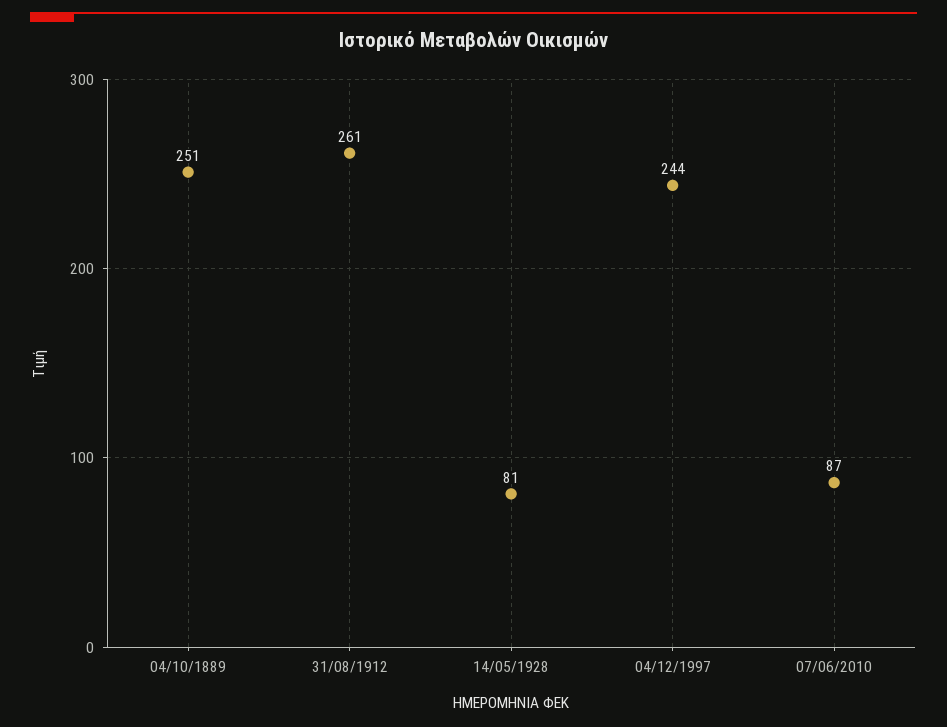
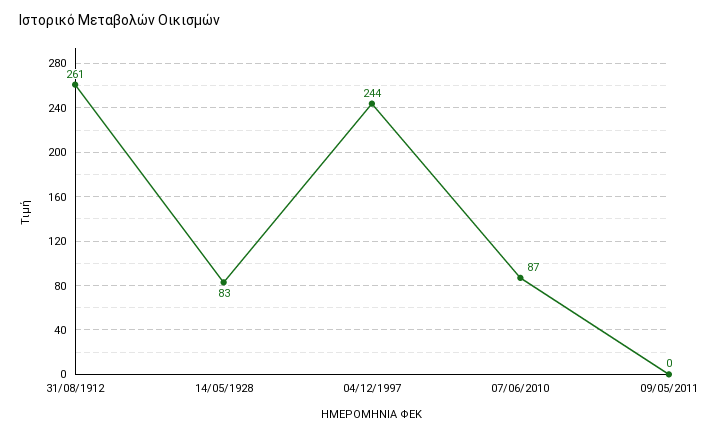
04/10/1889: 251 -> none
14/05/1928: 81 -> 83
09/05/2011: none -> 0

